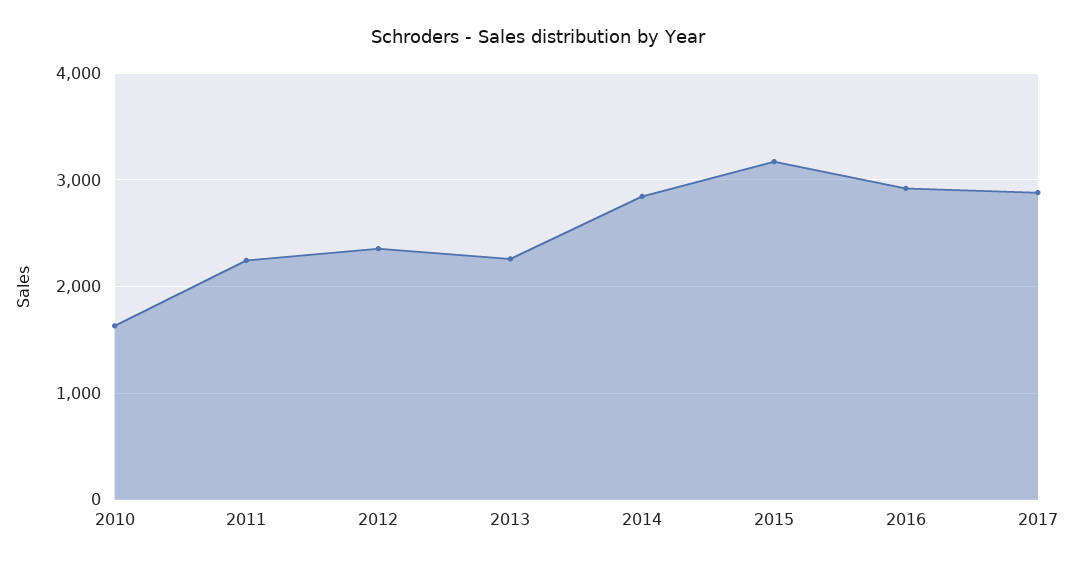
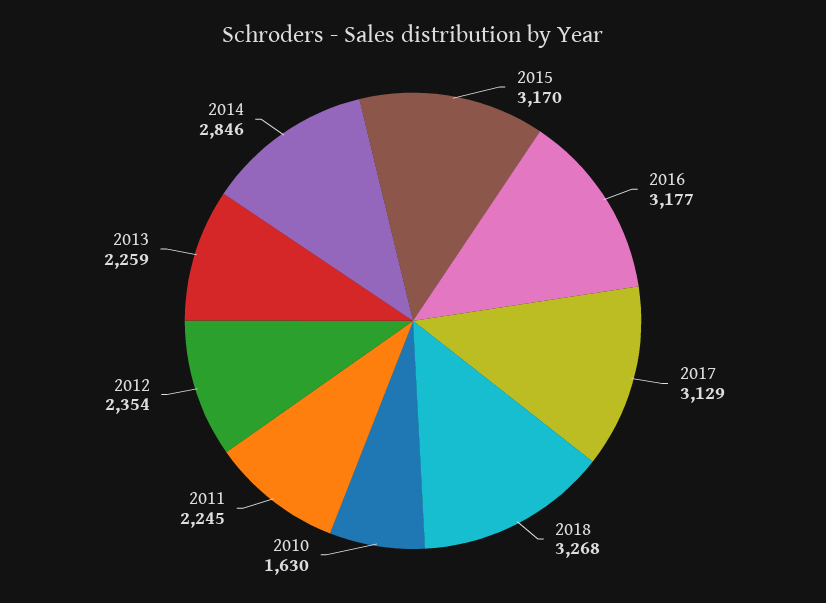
2016: 2900 -> 3177
2017: 2900 -> 3129
2018: none -> 3268

